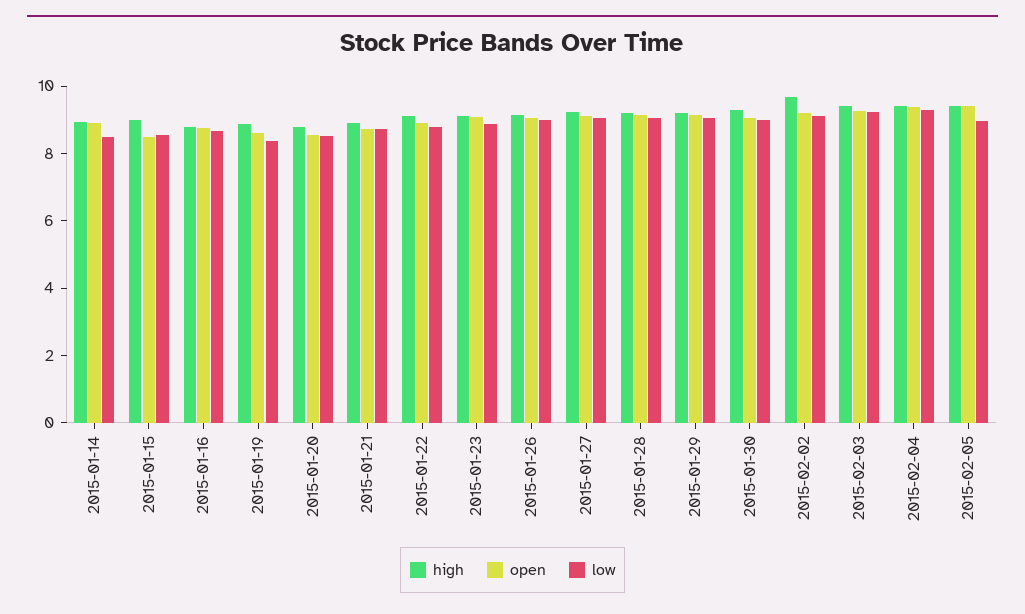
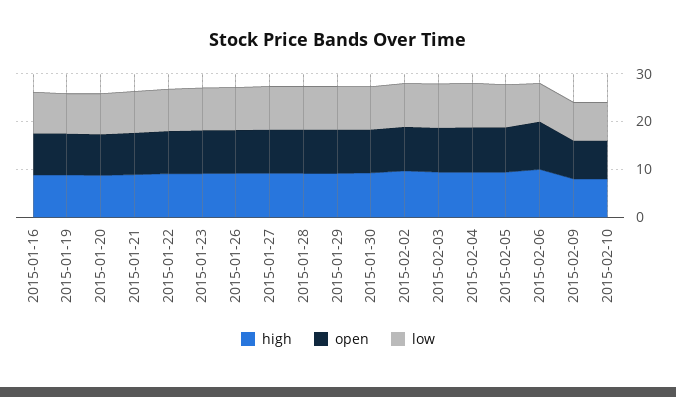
high, 2015-01-14: 9 -> none
open, 2015-01-14: 9 -> none
low, 2015-01-14: 8.5 -> none
high, 2015-01-15: 9 -> none
open, 2015-01-15: 8.5 -> none
low, 2015-01-15: 8.5 -> none
high, 2015-02-06: none -> 10
open, 2015-02-06: none -> 10
low, 2015-02-06: none -> 8
high, 2015-02-09: none -> 8
open, 2015-02-09: none -> 8
low, 2015-02-09: none -> 8
high, 2015-02-10: none -> 8
open, 2015-02-10: none -> 8
low, 2015-02-10: none -> 8

